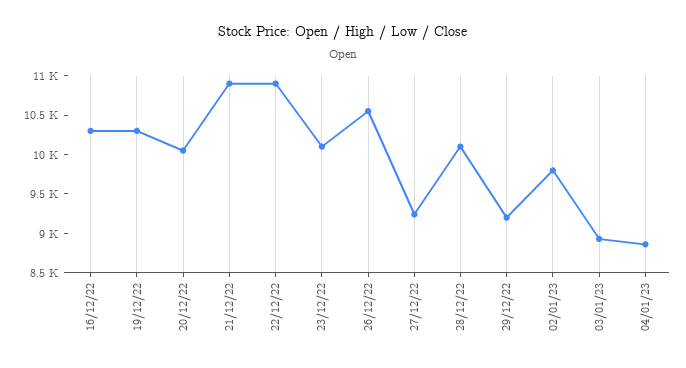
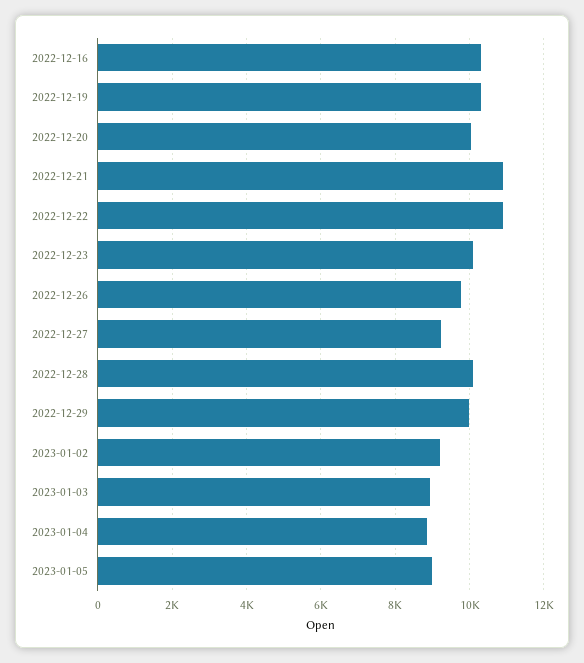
26/12/22: 10500 -> 9800
29/12/22: 9250 -> 10000
02/01/23: 9750 -> 9200
2023-01-05: none -> 9000

